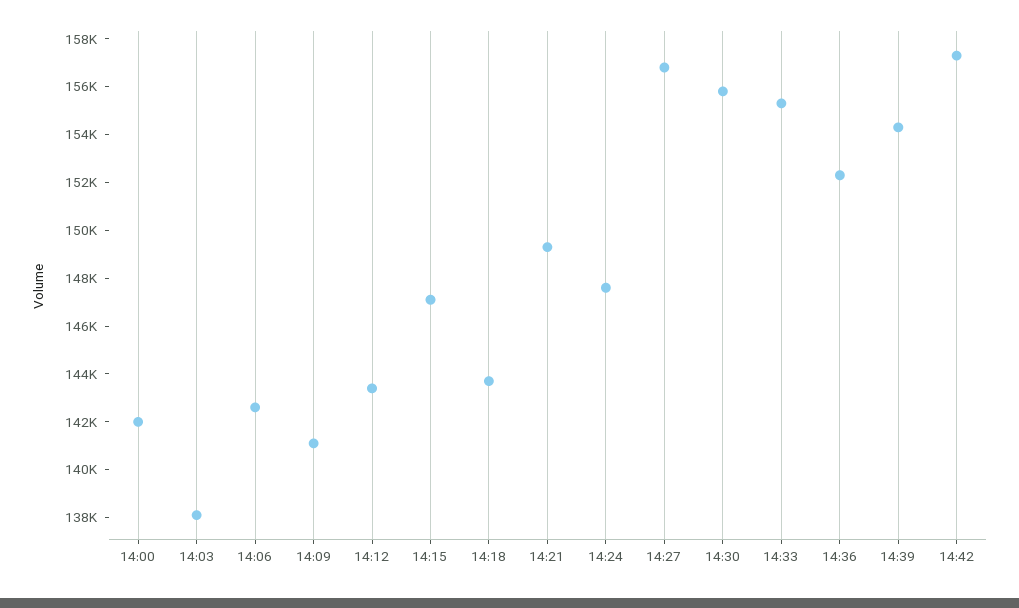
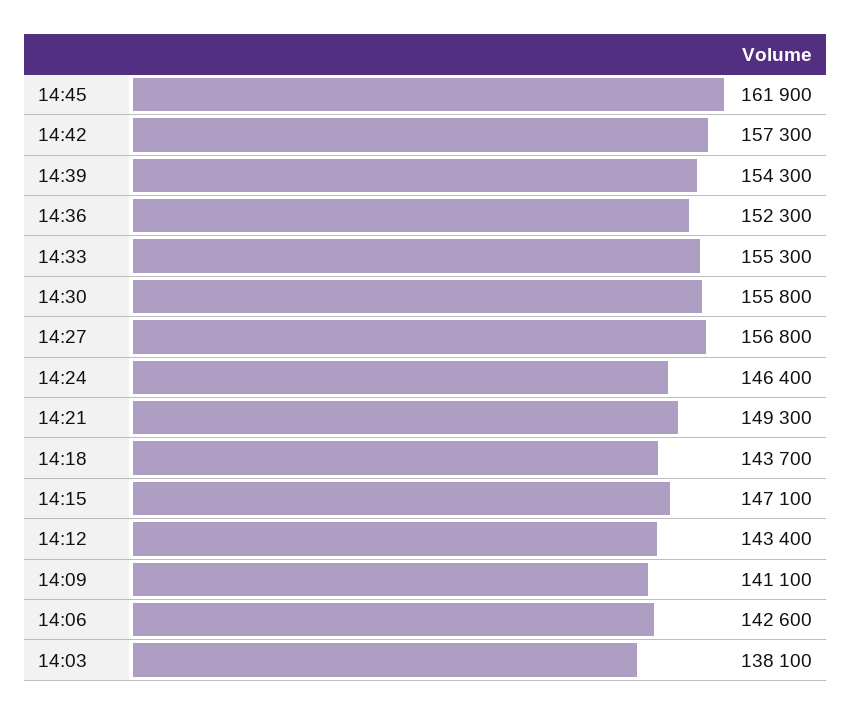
14:00: 142000 -> none
14:24: 147500 -> 146400
14:45: none -> 161900

